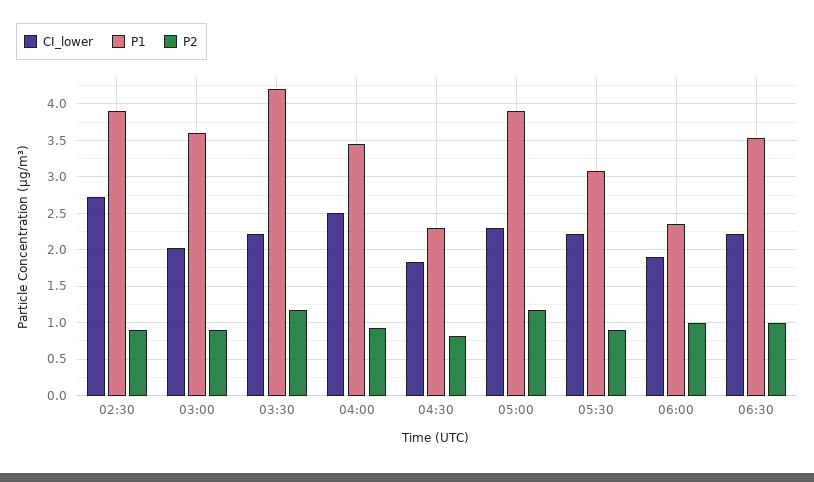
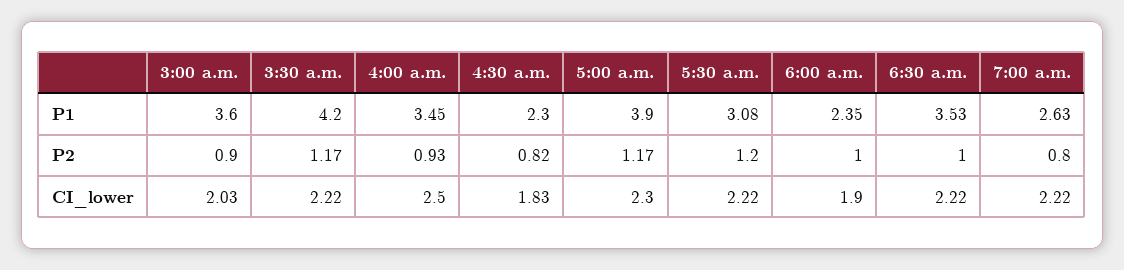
CI_lower, 02:30: 2.7 -> none
P1, 02:30: 3.9 -> none
P2, 02:30: 0.9 -> none
P2, 05:30: 0.9 -> 1.2
P1, 7:00 a.m.: none -> 2.63
P2, 7:00 a.m.: none -> 0.8
CI_lower, 7:00 a.m.: none -> 2.22

